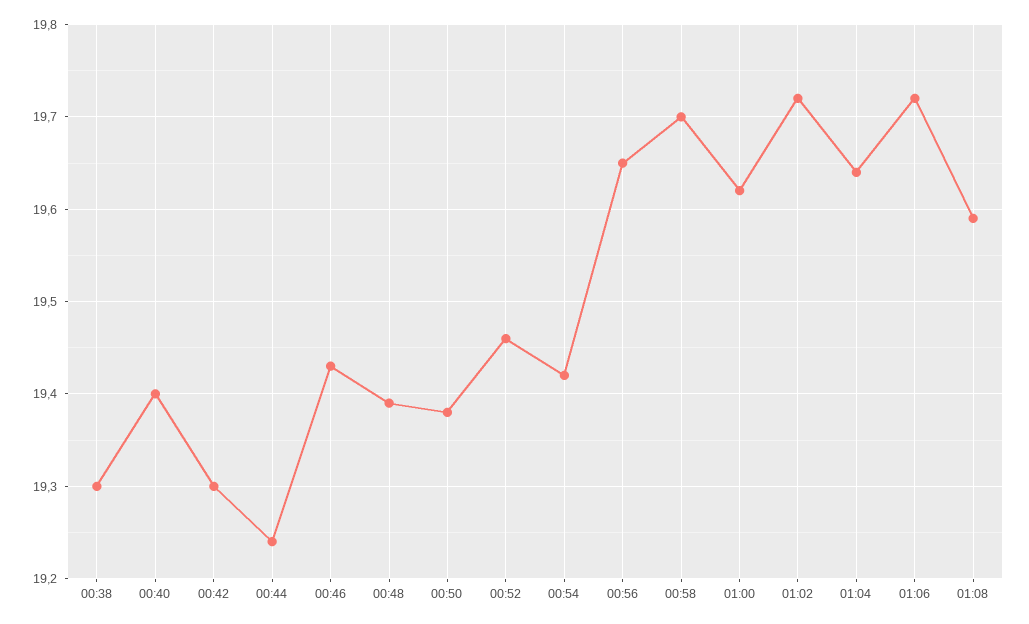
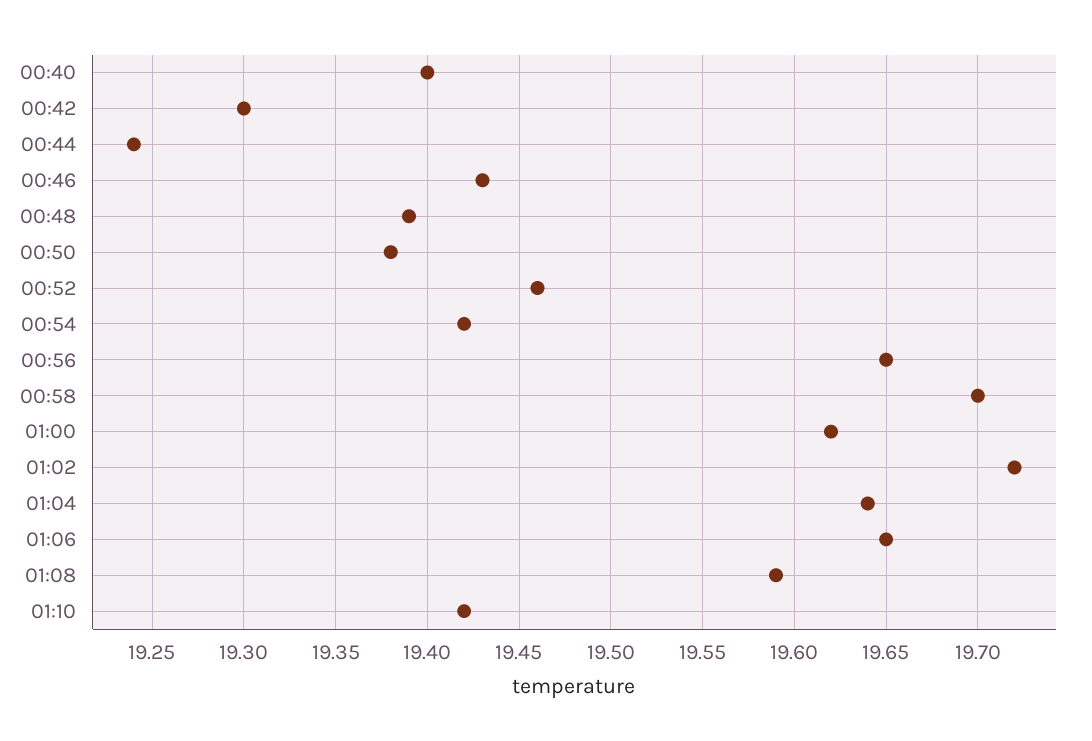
00:38: 19.3 -> none
01:06: 19.72 -> 19.65
01:10: none -> 19.42

